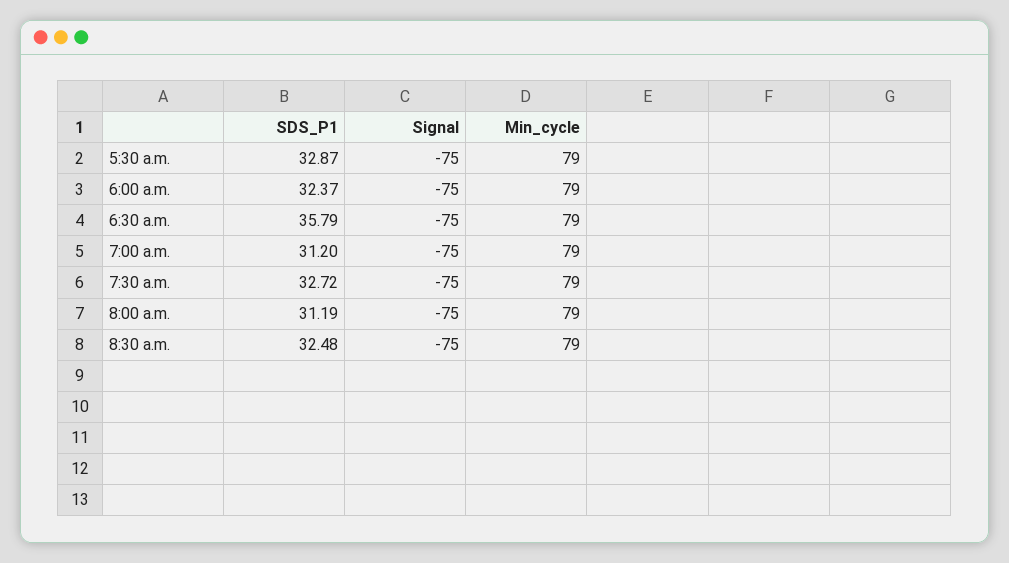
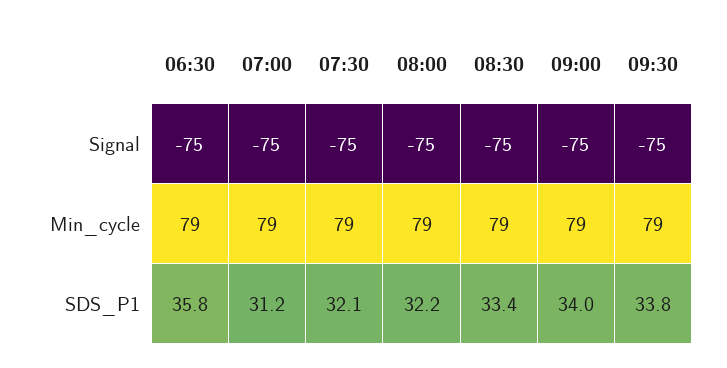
SDS_P1, 5:30 a.m.: 32.87 -> none
Signal, 5:30 a.m.: -75 -> none
Min_cycle, 5:30 a.m.: 79 -> none
SDS_P1, 6:00 a.m.: 32.37 -> none
Signal, 6:00 a.m.: -75 -> none
Min_cycle, 6:00 a.m.: 79 -> none
SDS_P1, 7:30 a.m.: 32.72 -> 32.1
SDS_P1, 8:00 a.m.: 31.19 -> 32.2
SDS_P1, 8:30 a.m.: 32.48 -> 33.4
Signal, 09:00: none -> -75
Signal, 09:30: none -> -75
Min_cycle, 09:00: none -> 79
Min_cycle, 09:30: none -> 79
SDS_P1, 09:00: none -> 34
SDS_P1, 09:30: none -> 33.8

